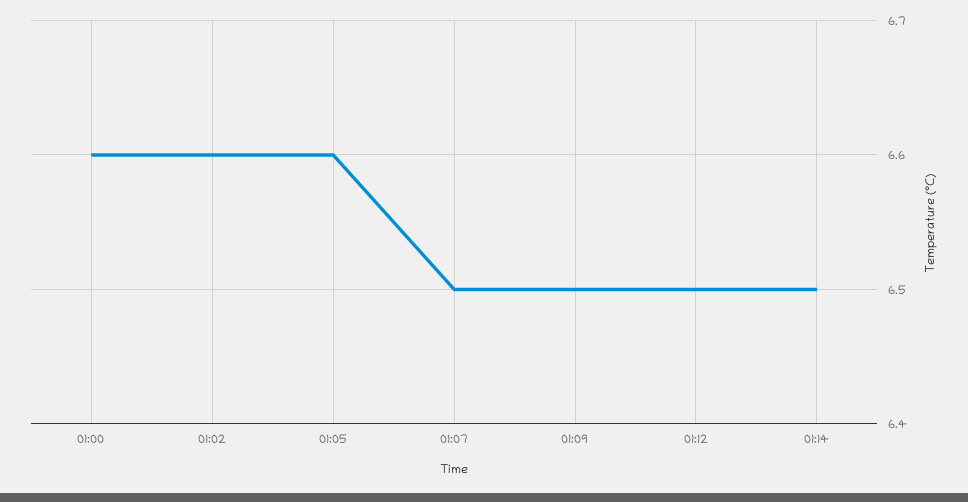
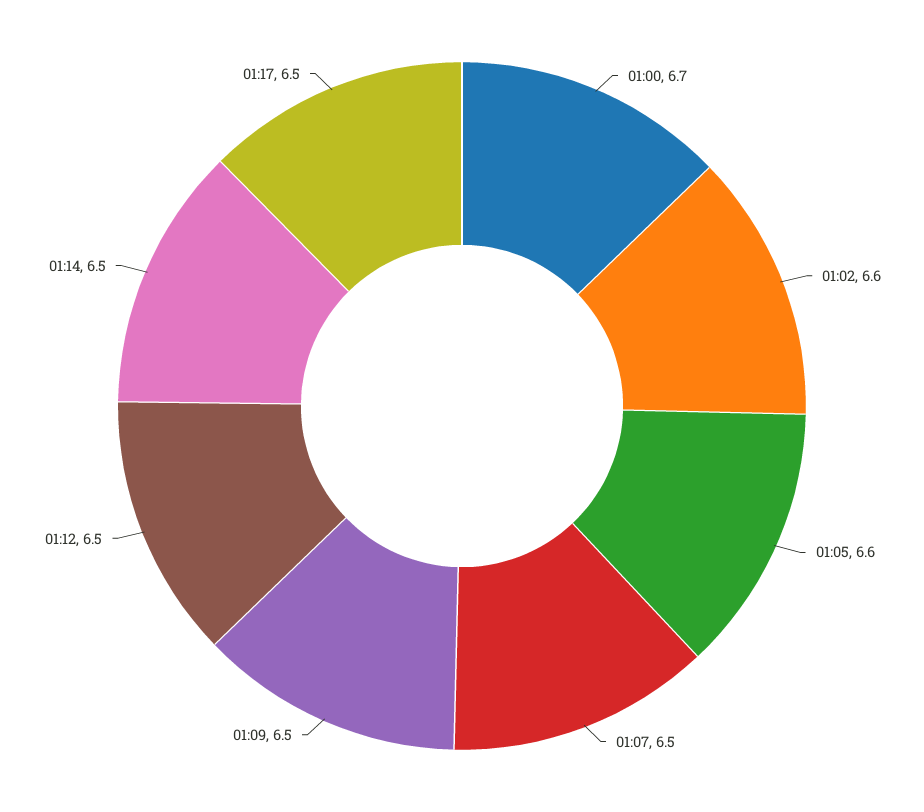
01:00: 6.6 -> 6.7
01:17: none -> 6.5

